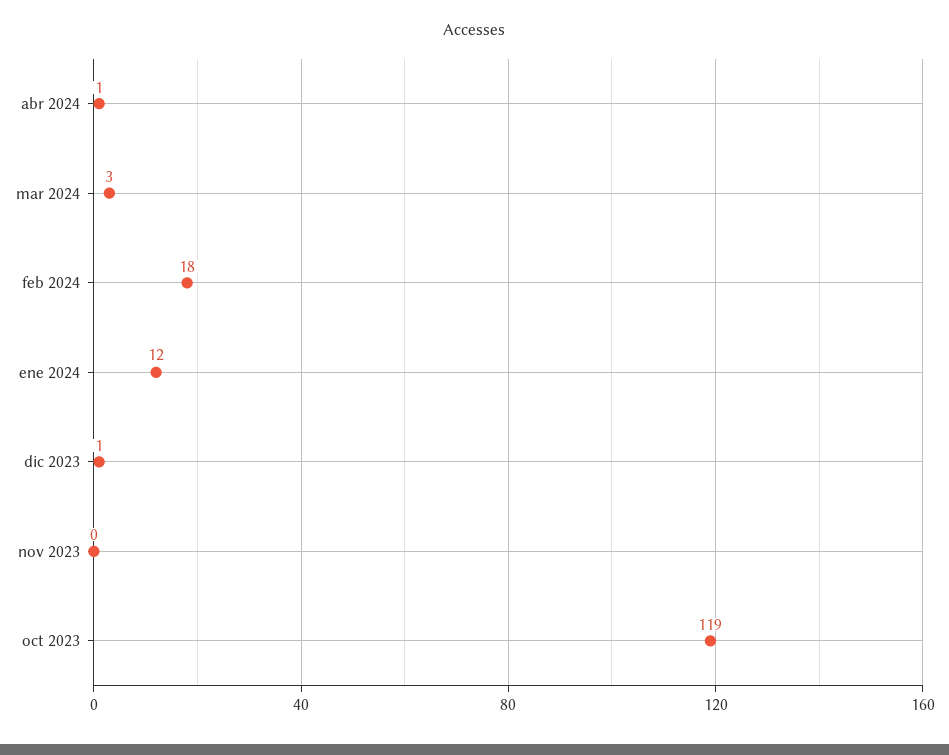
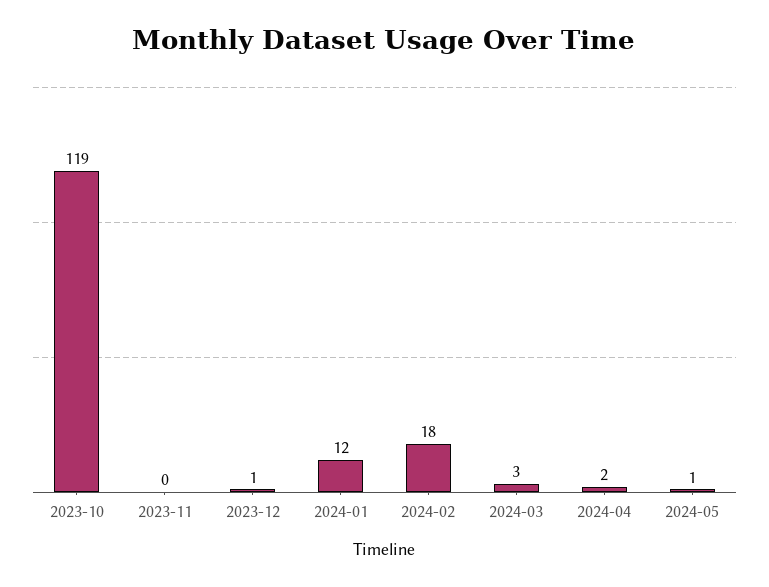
abr 2024: 1 -> 2
2024-05: none -> 1

